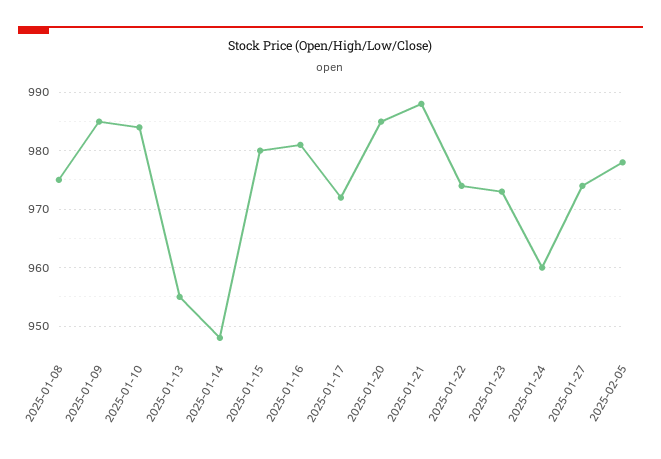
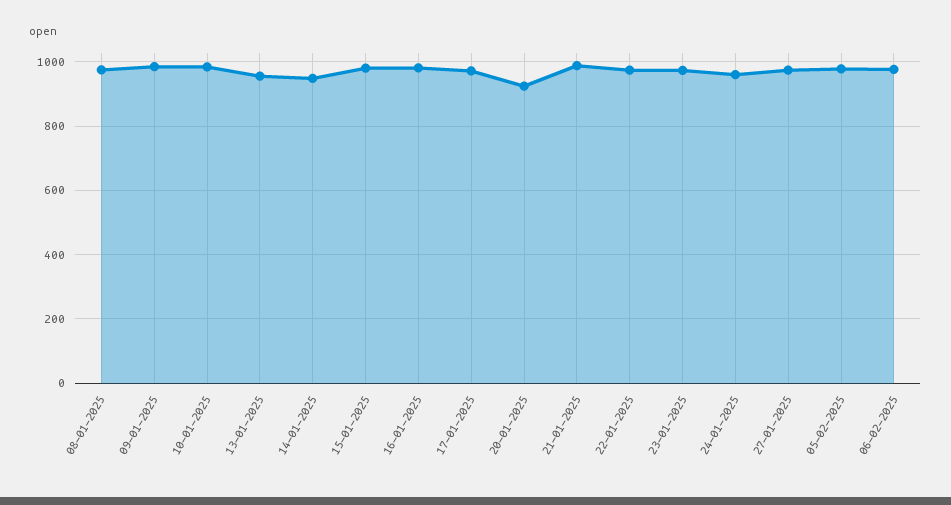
2025-01-20: 985 -> 920
06-02-2025: none -> 980

